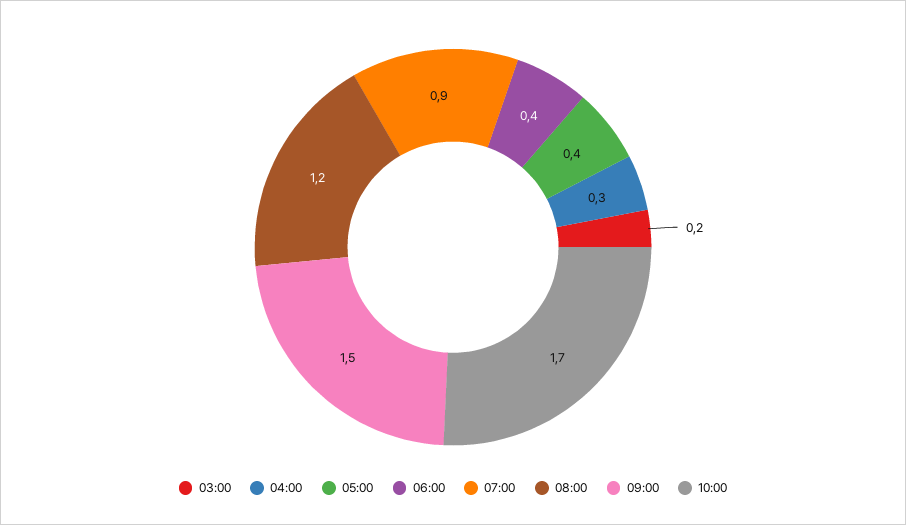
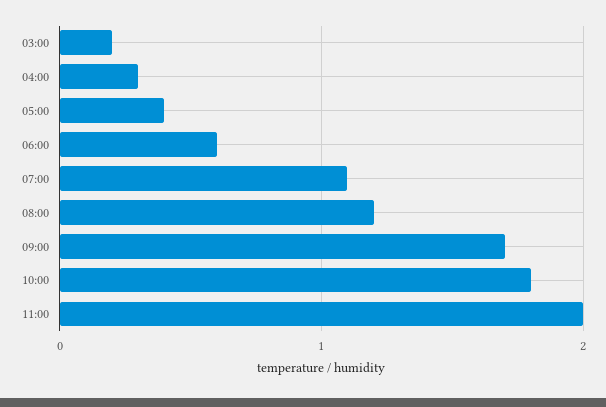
06:00: 0.4 -> 0.6
07:00: 0.9 -> 1.1
09:00: 1.5 -> 1.7
10:00: 1.7 -> 1.8
11:00: none -> 2

